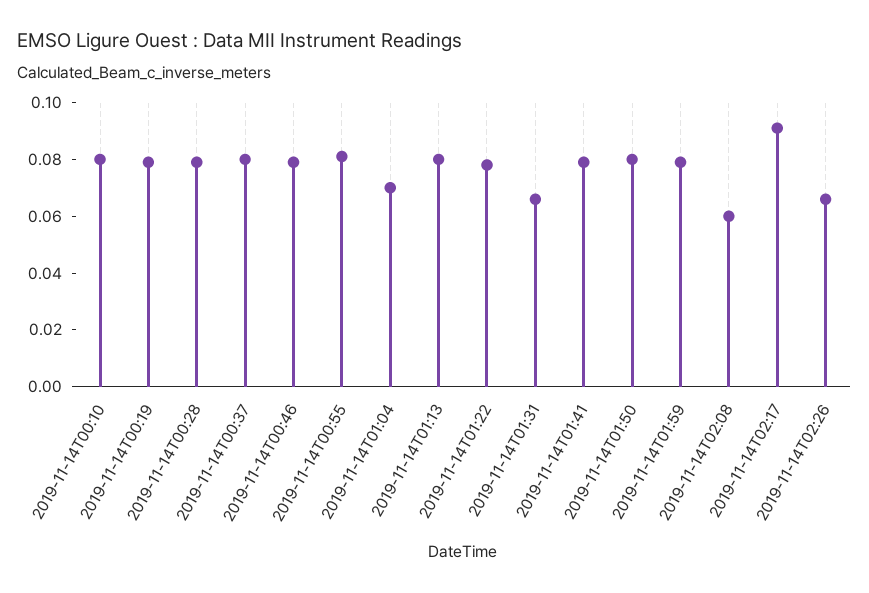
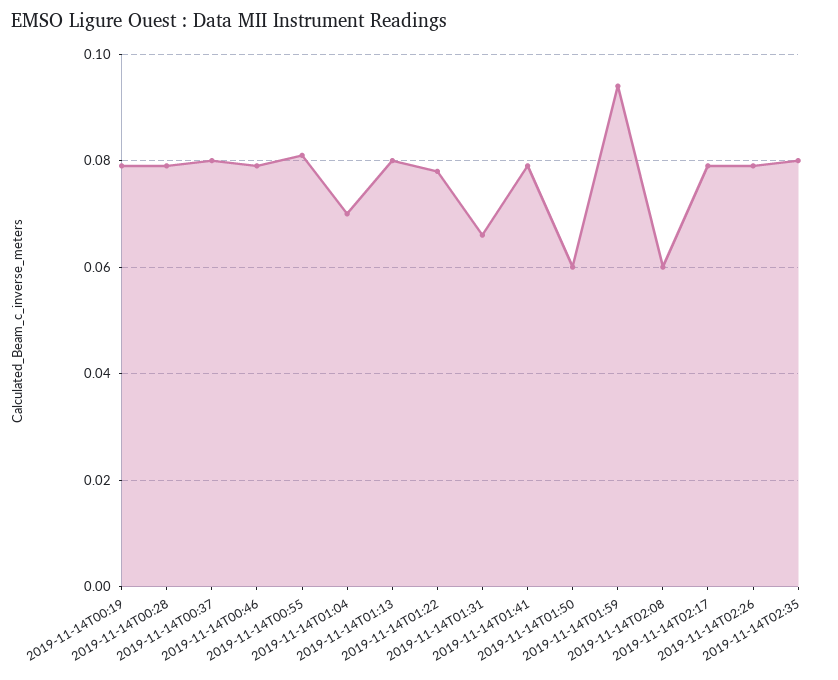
2019-11-14T00:10: 0.08 -> none
2019-11-14T01:50: 0.08 -> 0.06
2019-11-14T01:59: 0.08 -> 0.095
2019-11-14T02:17: 0.09 -> 0.08
2019-11-14T02:26: 0.065 -> 0.08
2019-11-14T02:35: none -> 0.08

